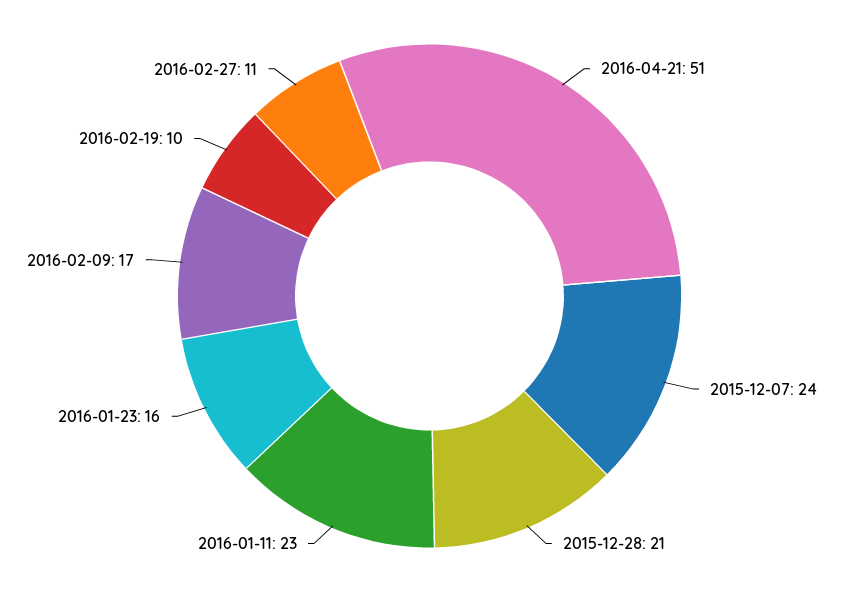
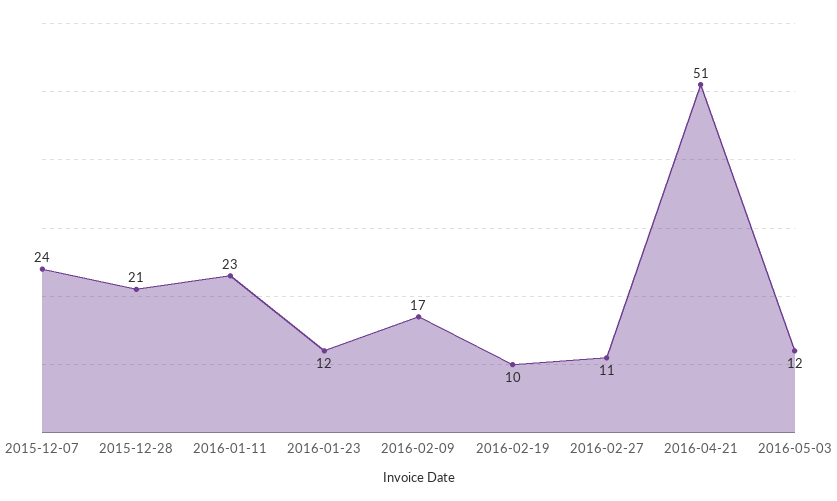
2016-01-23: 16 -> 12
2016-05-03: none -> 12

